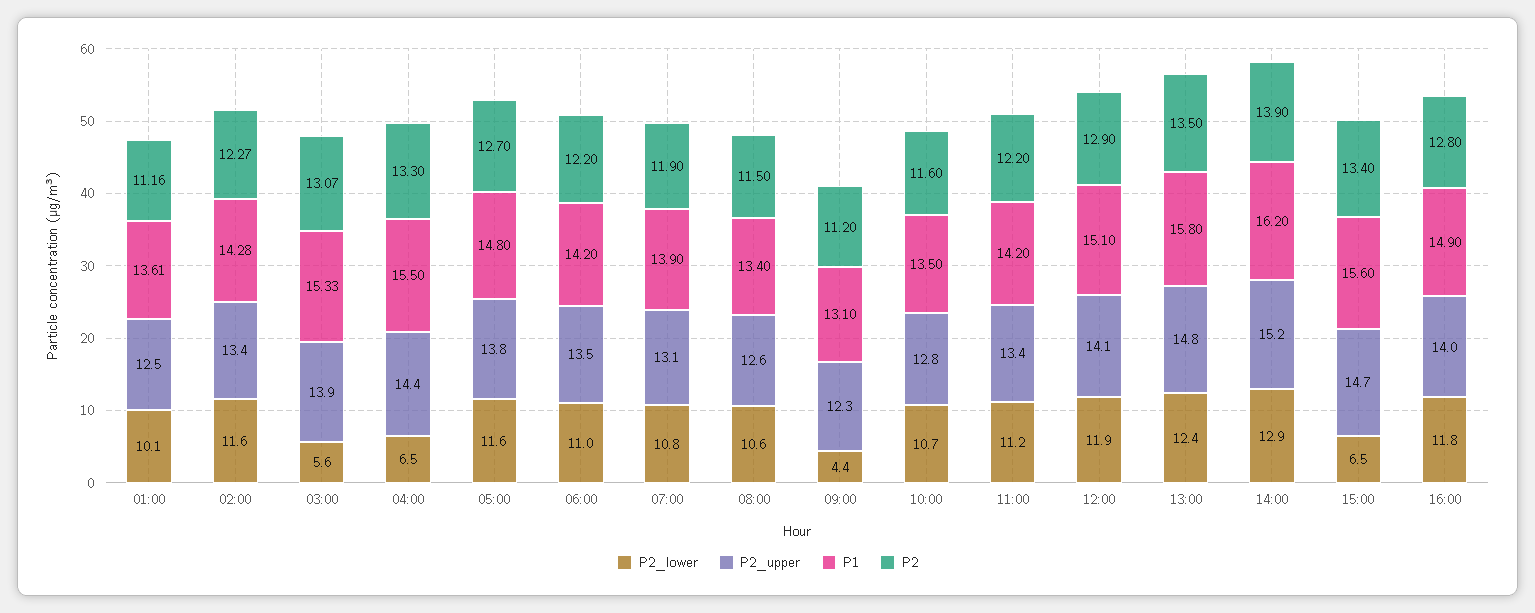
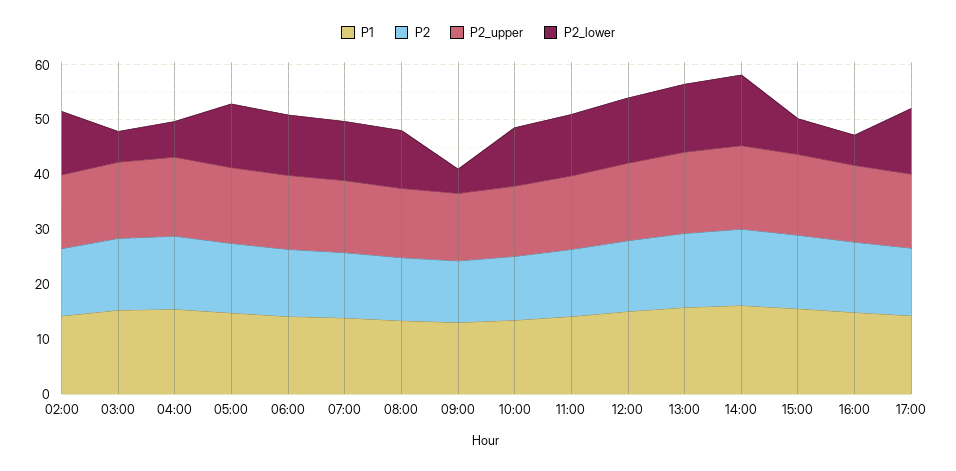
P2_lower, 01:00: 10.1 -> none
P2_upper, 01:00: 12.5 -> none
P1, 01:00: 13.61 -> none
P2, 01:00: 11.16 -> none
P2_lower, 16:00: 11.8 -> 6
P1, 17:00: none -> 14
P2, 17:00: none -> 12
P2_upper, 17:00: none -> 14
P2_lower, 17:00: none -> 12

